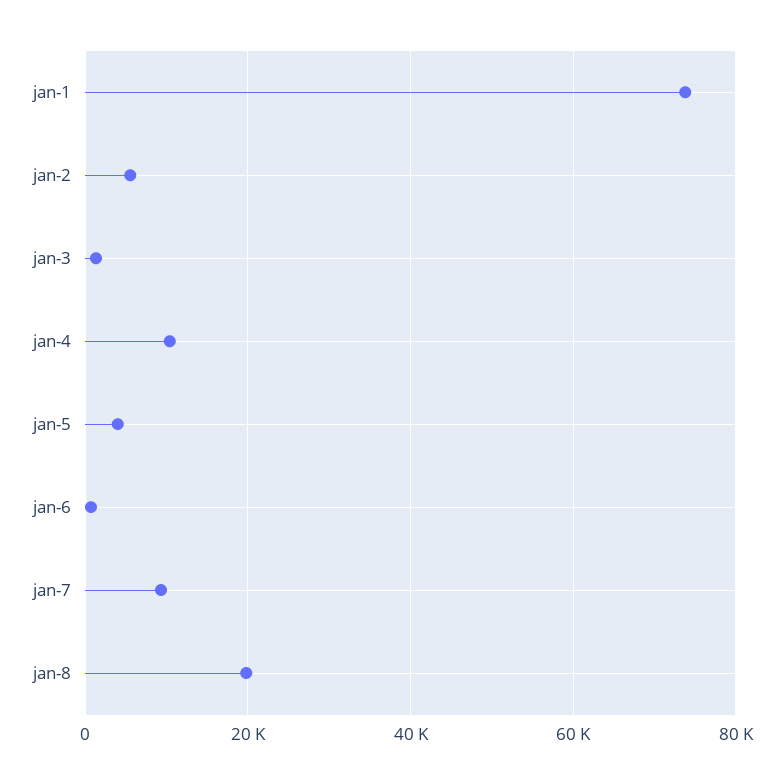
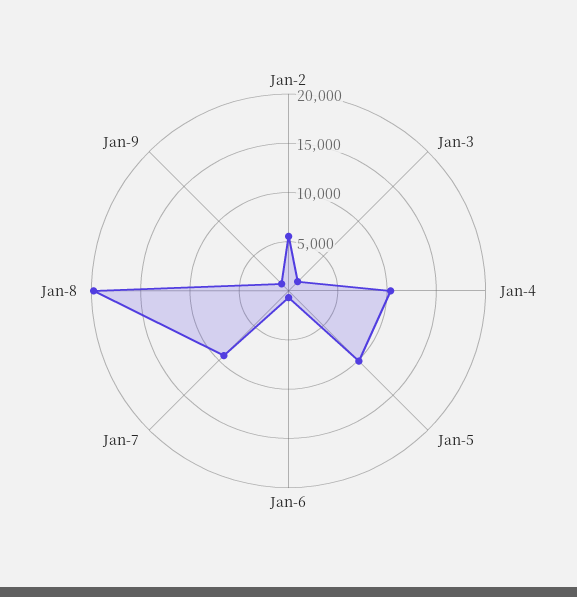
jan-1: 74000 -> none
jan-5: 4000 -> 10000
Jan-9: none -> 1000

